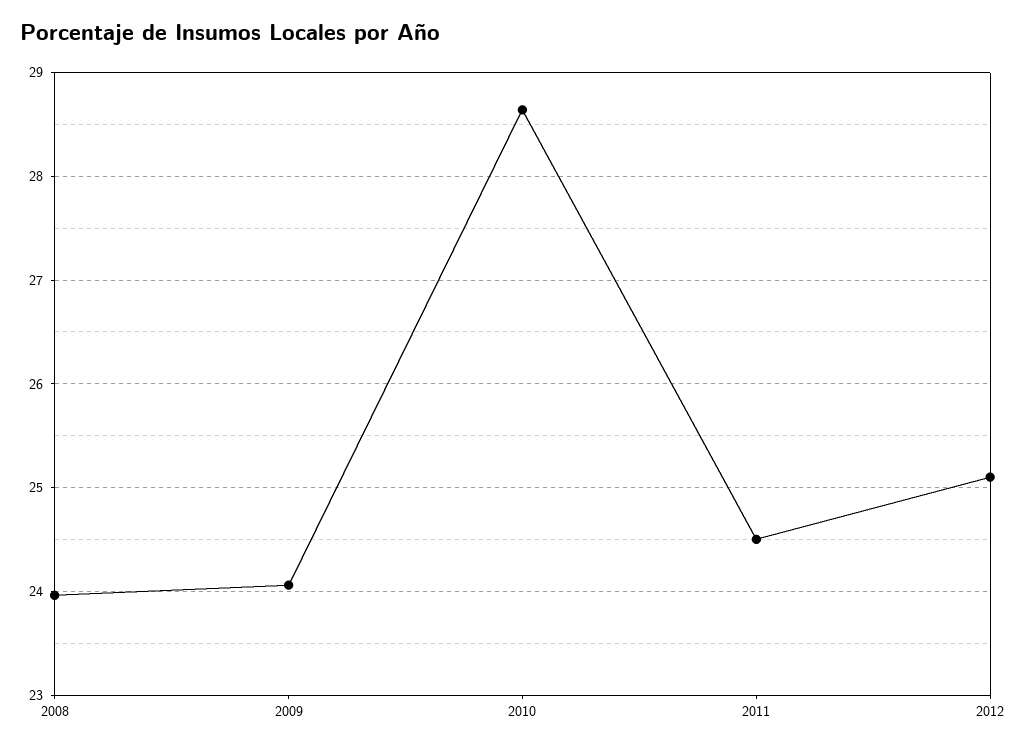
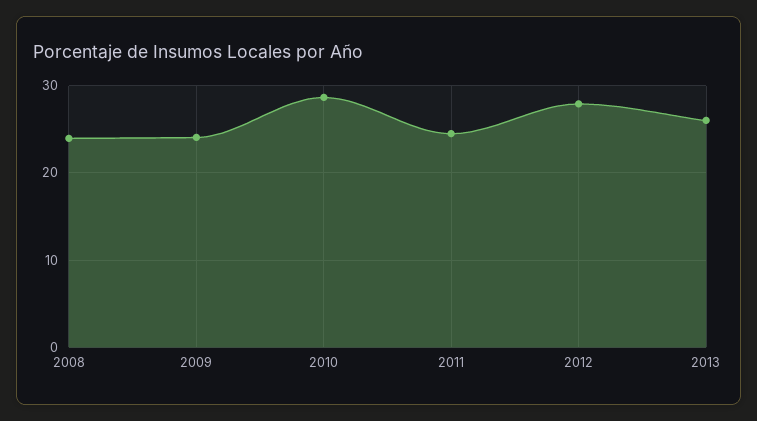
2012: 25.1 -> 28
2013: none -> 26

